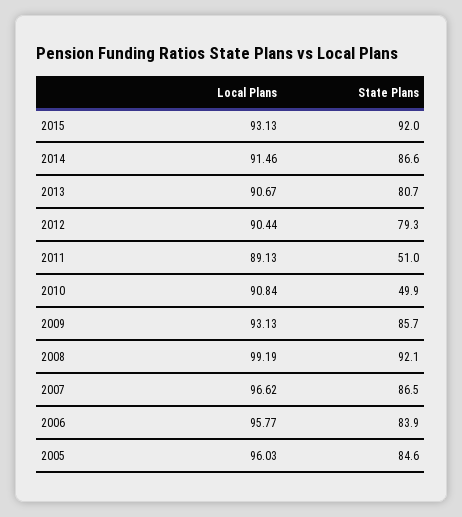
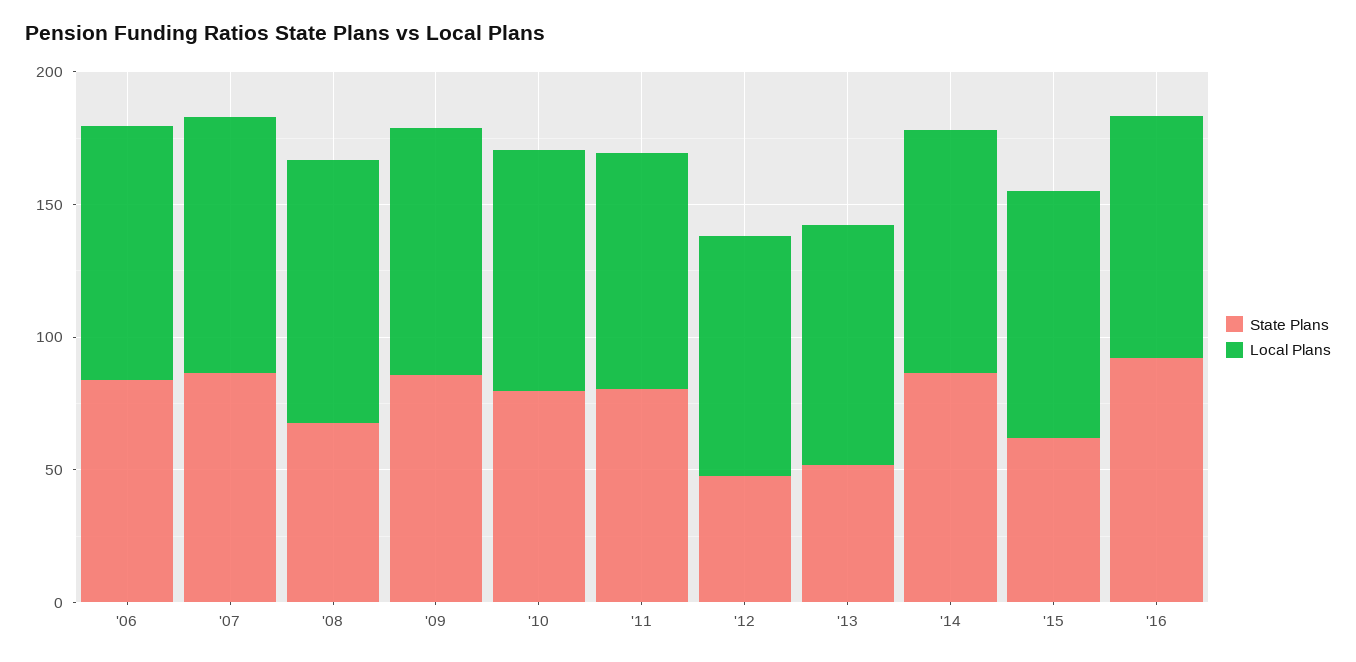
State Plans, 2015: 92 -> 60
State Plans, 2013: 80.7 -> 50
State Plans, 2012: 79.3 -> 50
State Plans, 2011: 51 -> 80
State Plans, 2010: 49.9 -> 80
State Plans, 2008: 92.1 -> 70
Local Plans, 2005: 96.03 -> none
State Plans, 2005: 84.6 -> none
State Plans, '16: none -> 90
Local Plans, '16: none -> 90

